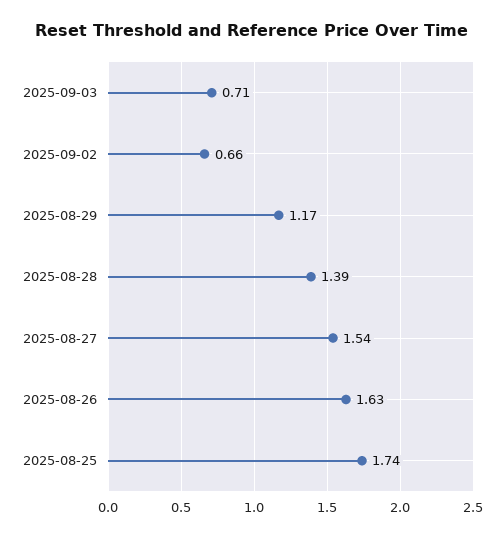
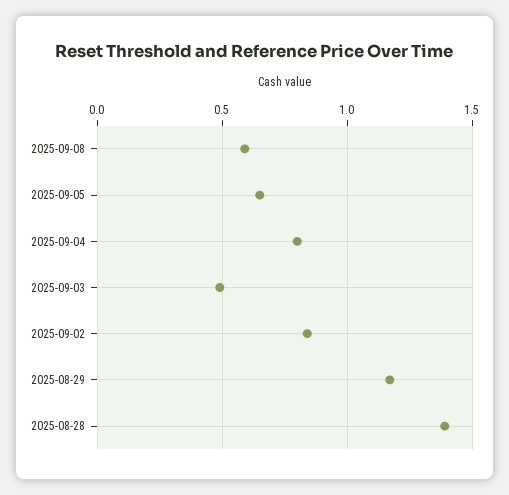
2025-09-03: 0.71 -> 0.5
2025-09-02: 0.66 -> 0.85
2025-08-27: 1.54 -> none
2025-08-26: 1.63 -> none
2025-08-25: 1.74 -> none
2025-09-08: none -> 0.6
2025-09-05: none -> 0.65
2025-09-04: none -> 0.8

